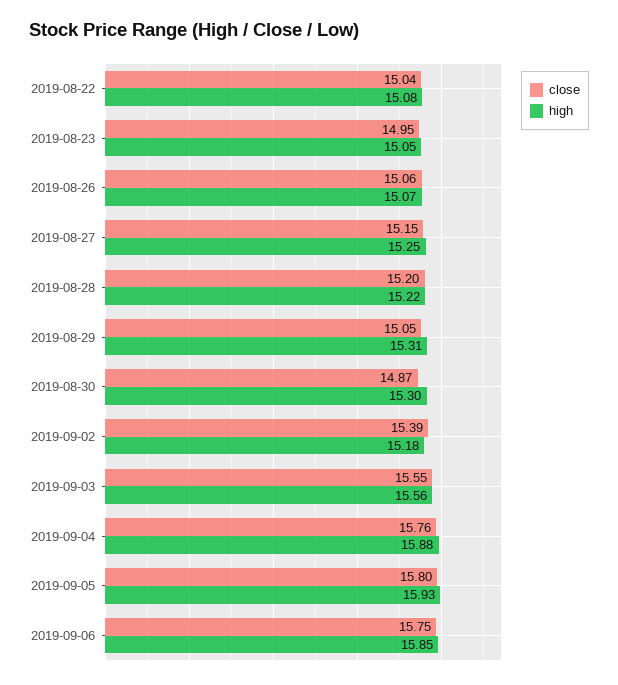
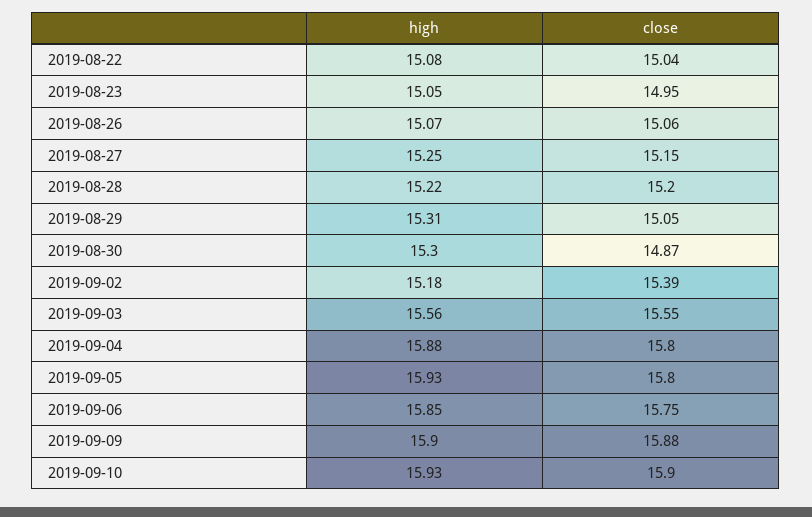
close, 2019-09-04: 15.76 -> 15.8
high, 2019-09-09: none -> 15.9
close, 2019-09-09: none -> 15.88
high, 2019-09-10: none -> 15.93
close, 2019-09-10: none -> 15.9

